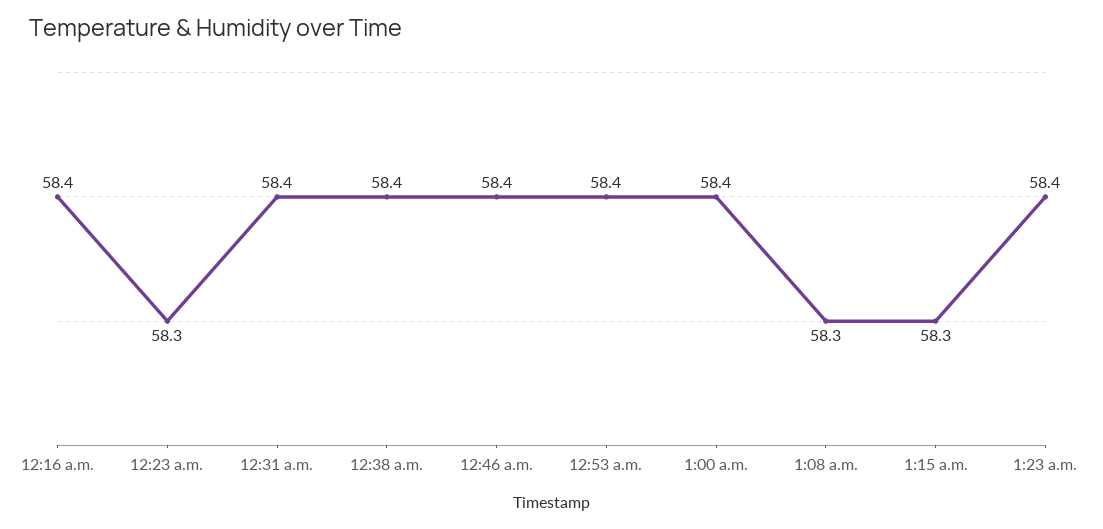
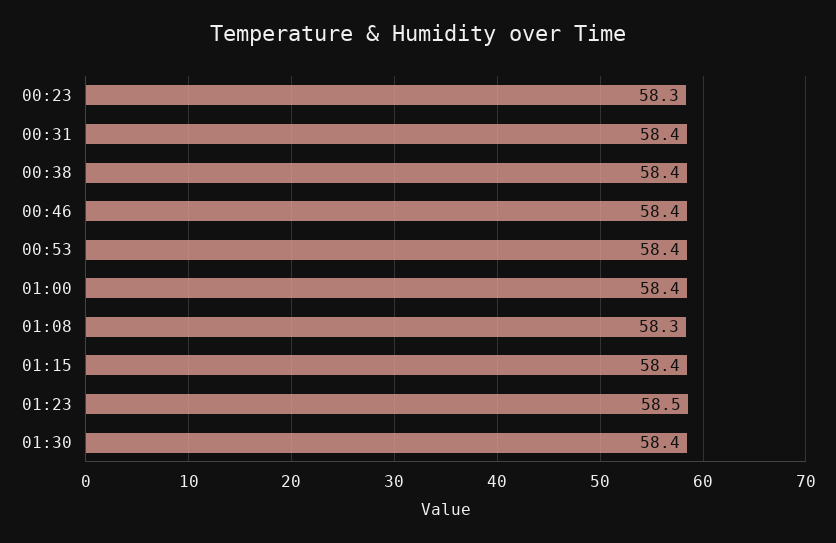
12:16 a.m.: 58.4 -> none
1:15 a.m.: 58.3 -> 58.4
1:23 a.m.: 58.4 -> 58.5
01:30: none -> 58.4

